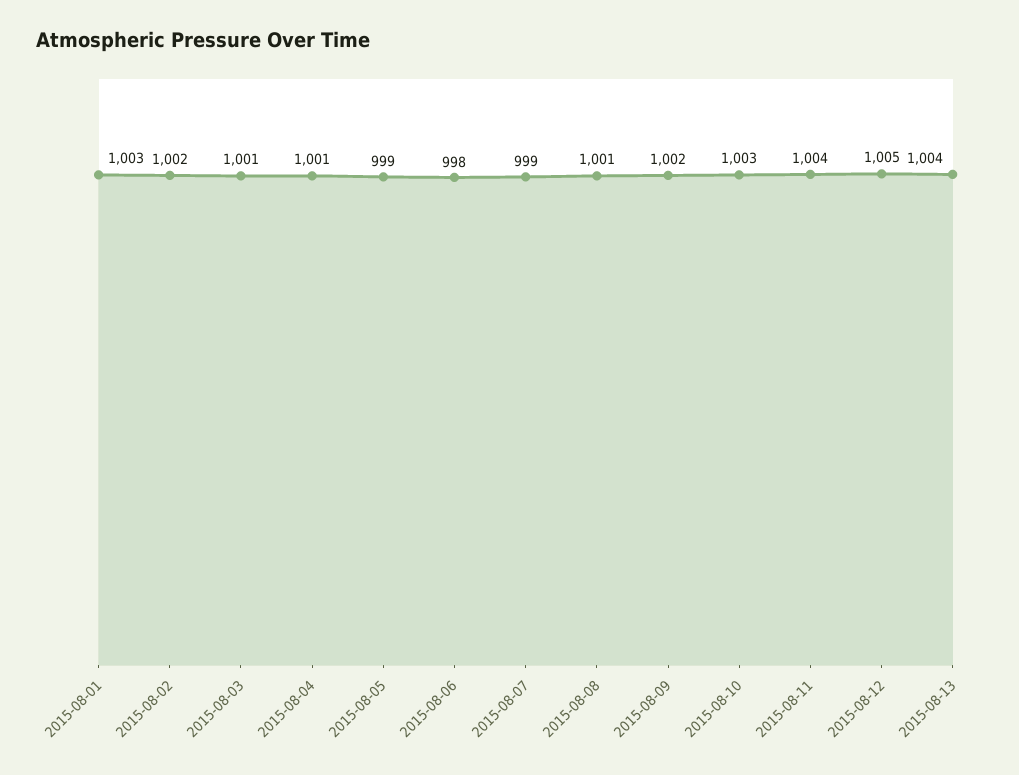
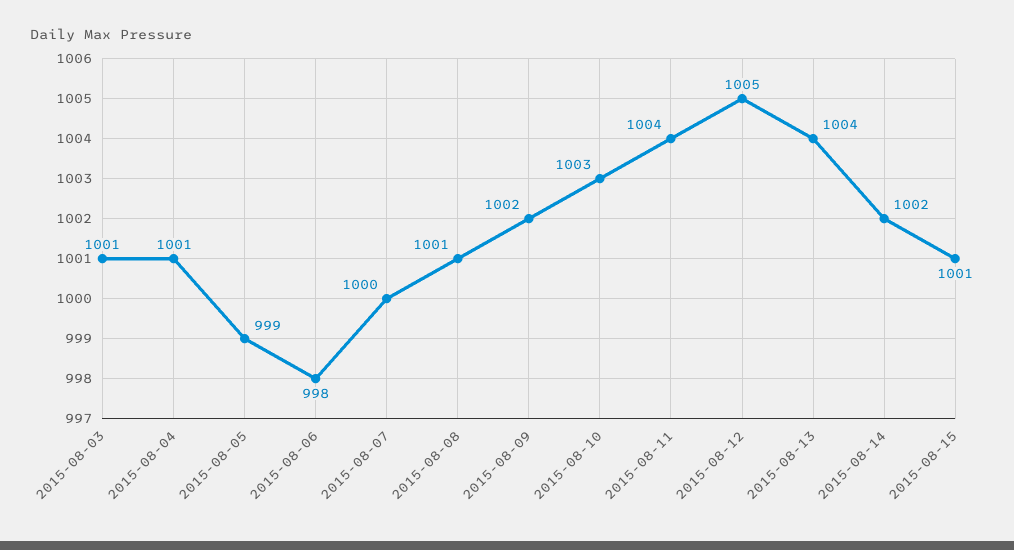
2015-08-01: 1003 -> none
2015-08-02: 1002 -> none
2015-08-07: 999 -> 1000
2015-08-14: none -> 1002
2015-08-15: none -> 1001

